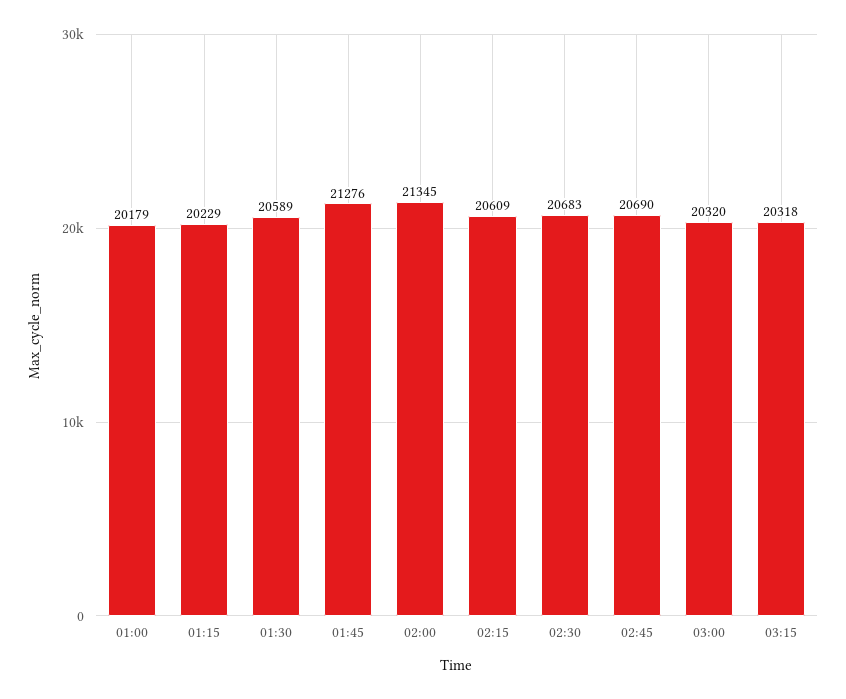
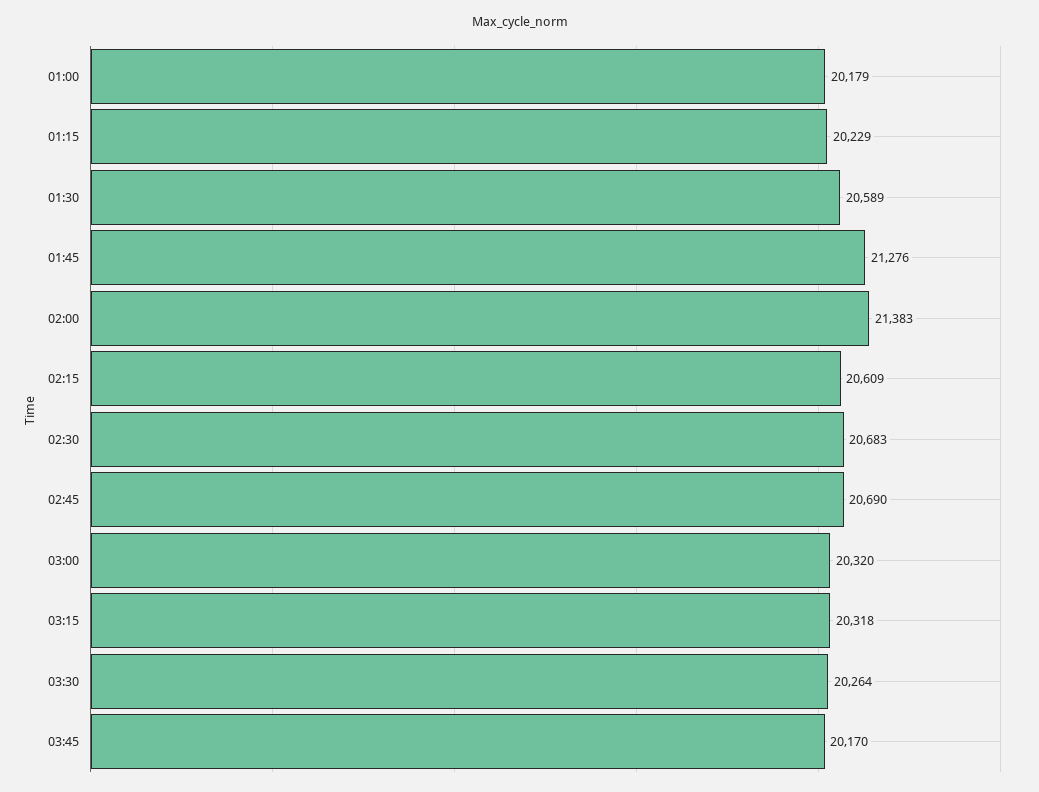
02:00: 21345 -> 21383
03:30: none -> 20264
03:45: none -> 20170

